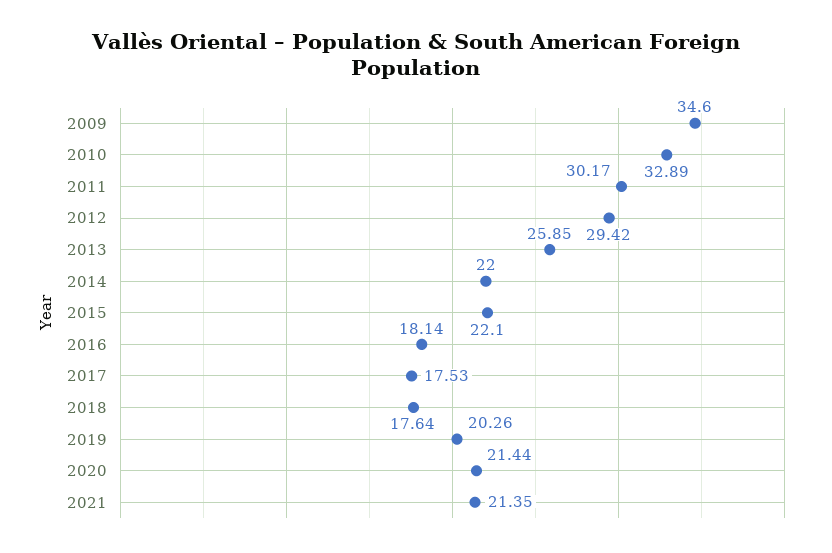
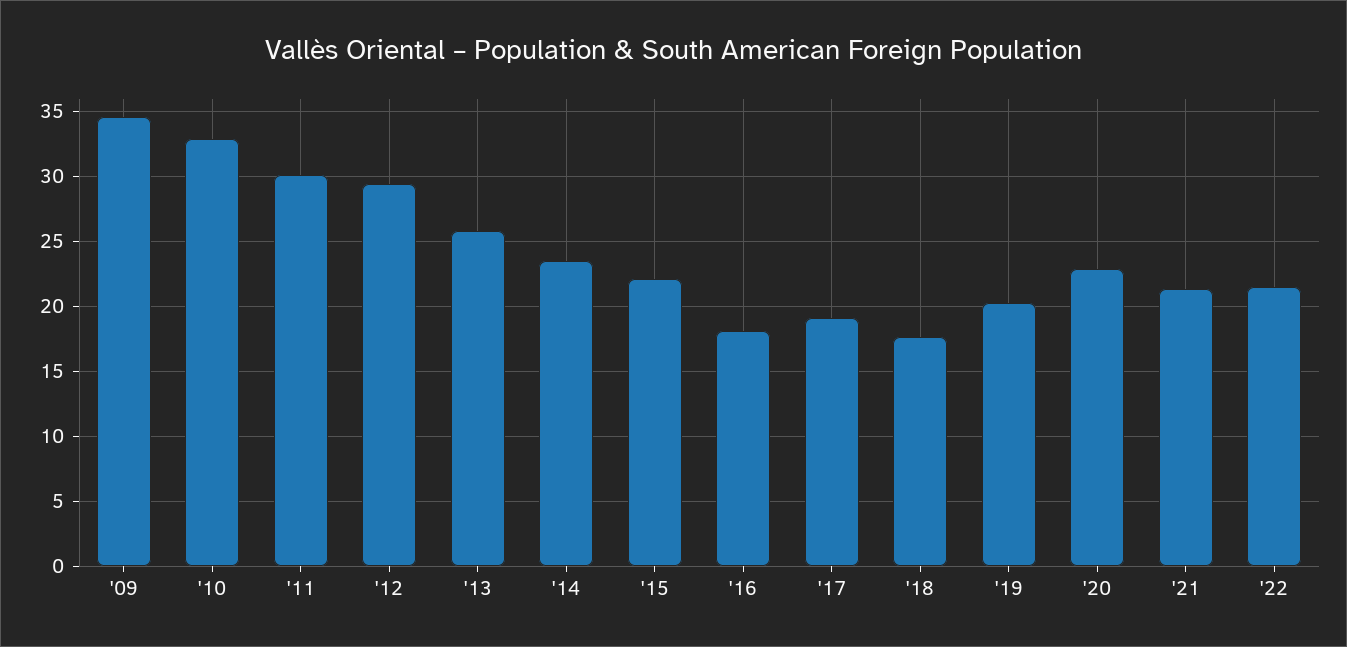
2014: 22 -> 23.5
2017: 17.53 -> 19
2020: 21.44 -> 23
'22: none -> 21.5

